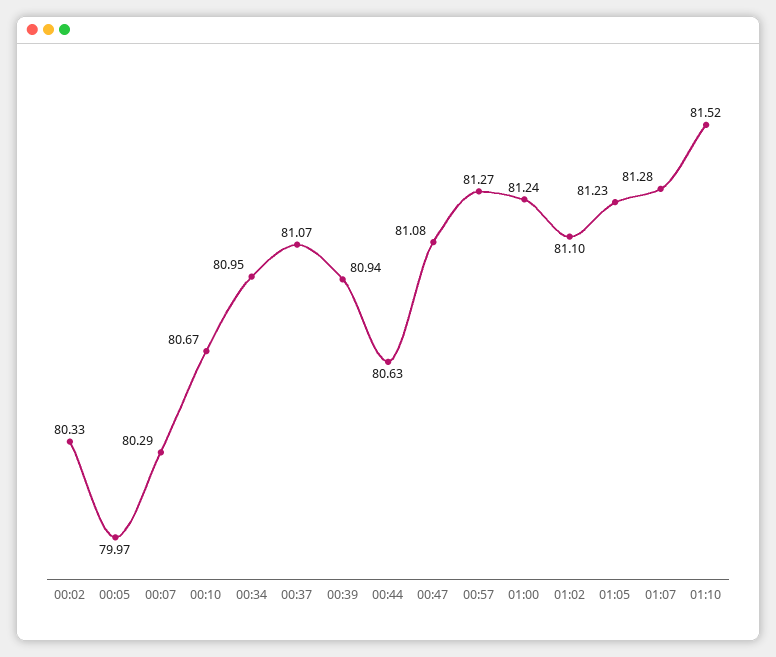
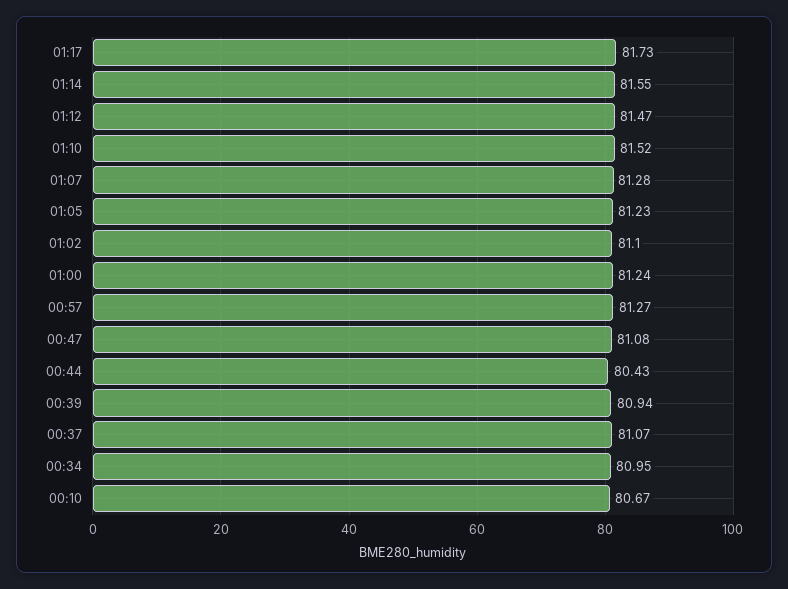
00:02: 80.33 -> none
00:05: 79.97 -> none
00:07: 80.29 -> none
00:44: 80.63 -> 80.43
01:17: none -> 81.73
01:14: none -> 81.55
01:12: none -> 81.47

